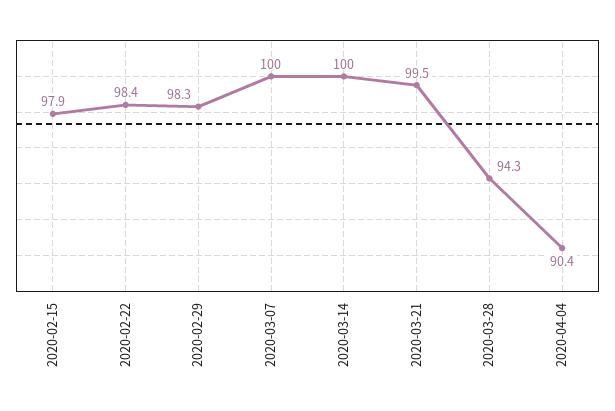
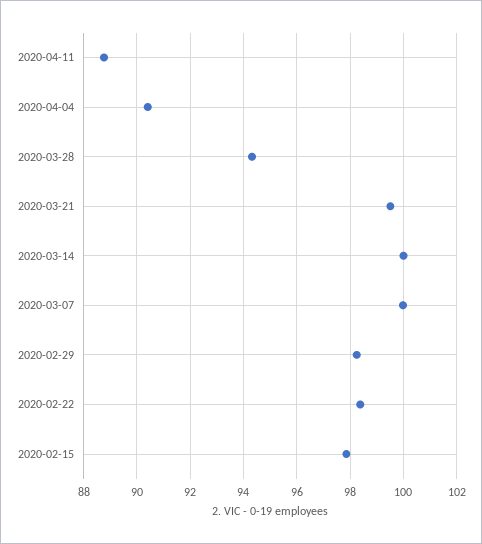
2020-04-11: none -> 88.75

